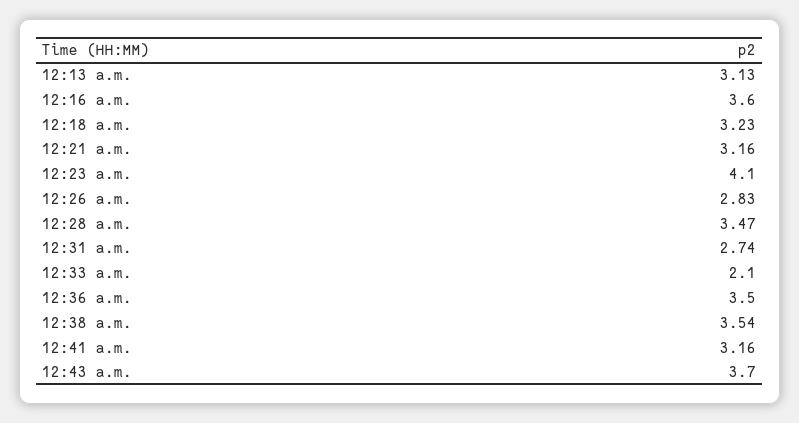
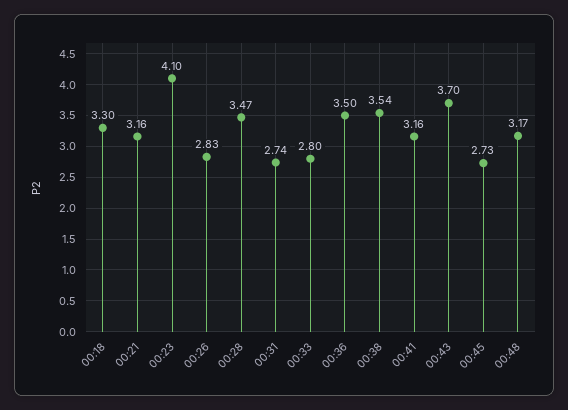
12:13 a.m.: 3.13 -> none
12:16 a.m.: 3.6 -> none
12:18 a.m.: 3.23 -> 3.3
12:33 a.m.: 2.1 -> 2.8
00:45: none -> 2.73
00:48: none -> 3.17

